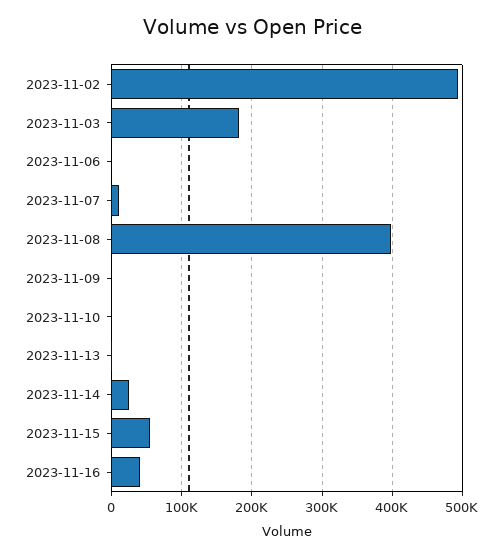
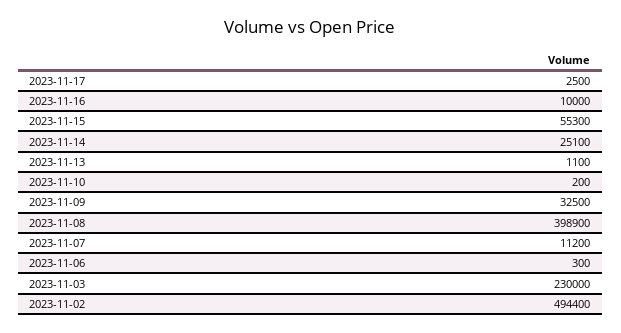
2023-11-03: 180000 -> 230000
2023-11-09: 0 -> 32500
2023-11-16: 40000 -> 10000
2023-11-17: none -> 2500

